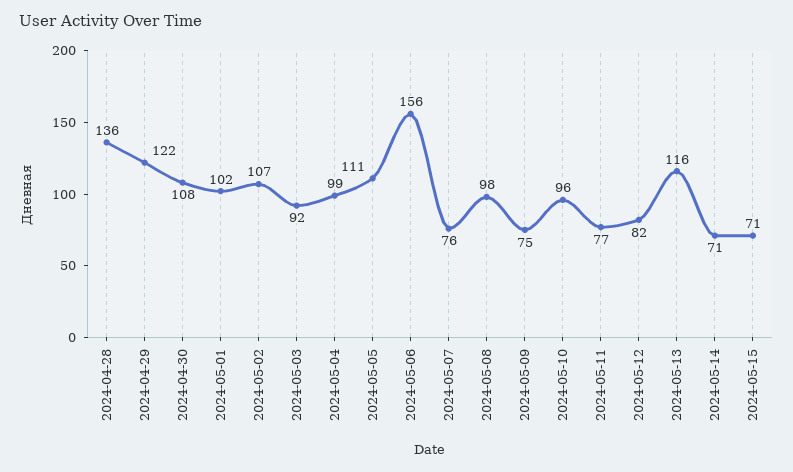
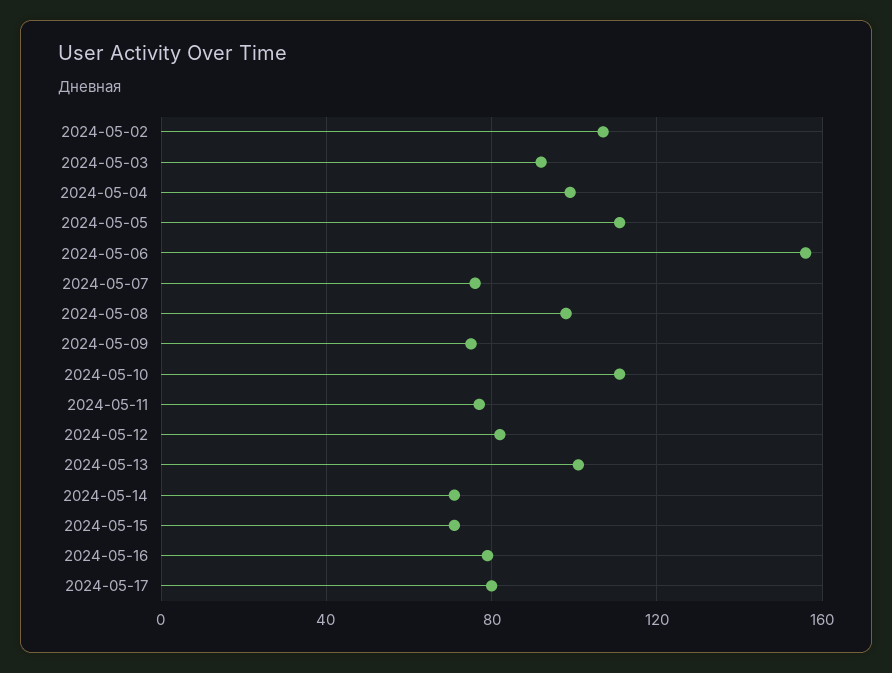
2024-04-28: 136 -> none
2024-04-29: 122 -> none
2024-04-30: 108 -> none
2024-05-01: 102 -> none
2024-05-10: 96 -> 110
2024-05-13: 116 -> 100
2024-05-16: none -> 80
2024-05-17: none -> 80

